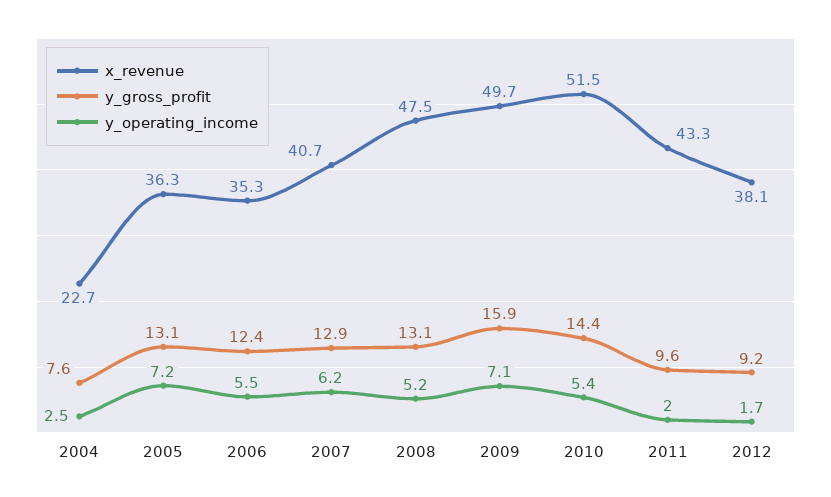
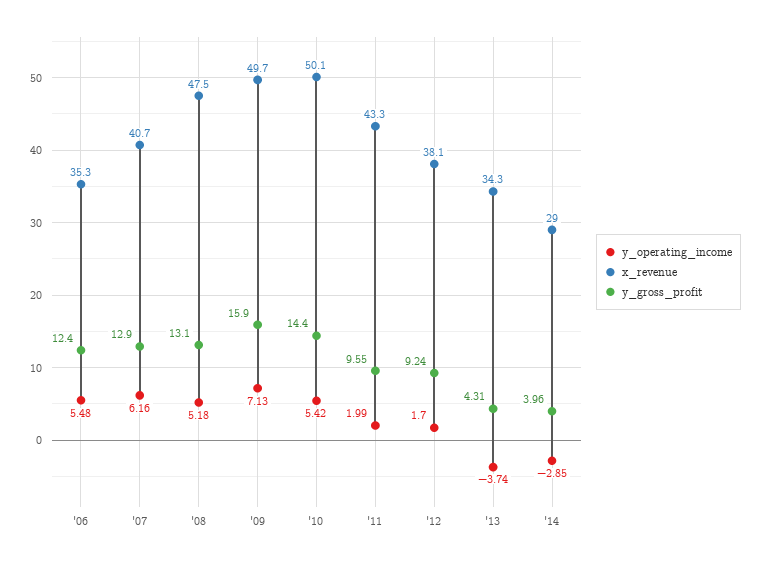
x_revenue, 2004: 22.7 -> none
y_gross_profit, 2004: 7.6 -> none
y_operating_income, 2004: 2.5 -> none
x_revenue, 2005: 36.3 -> none
y_gross_profit, 2005: 13.1 -> none
y_operating_income, 2005: 7.2 -> none
x_revenue, 2010: 51.5 -> 50.1
y_operating_income, '13: none -> -3.74
x_revenue, '13: none -> 34.3
y_gross_profit, '13: none -> 4.31
y_operating_income, '14: none -> -2.85
x_revenue, '14: none -> 29
y_gross_profit, '14: none -> 3.96

